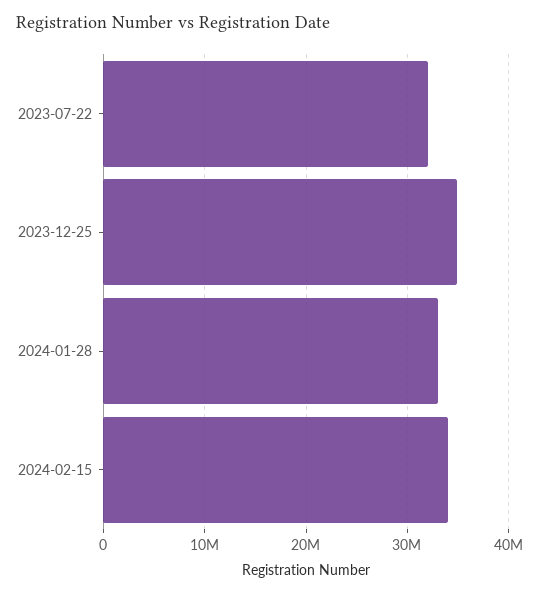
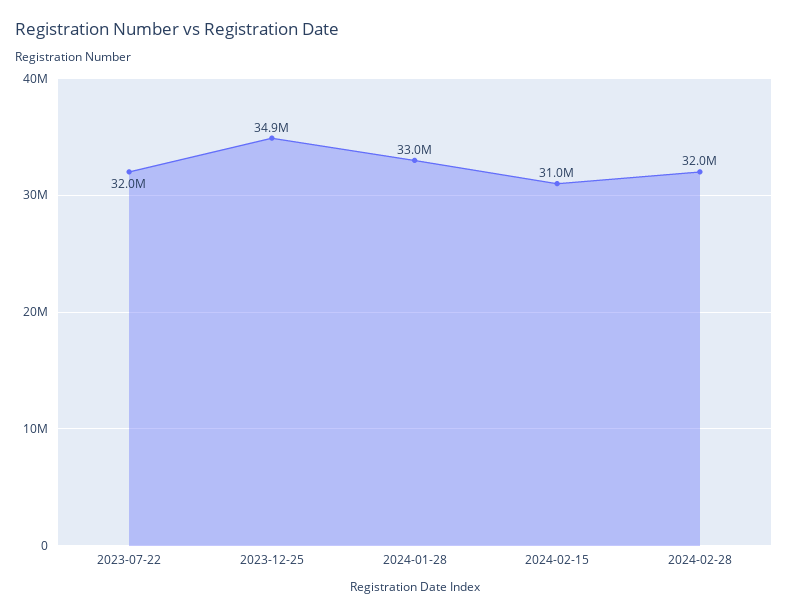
2024-02-15: 34000000 -> 31000000
2024-02-28: none -> 32000000

